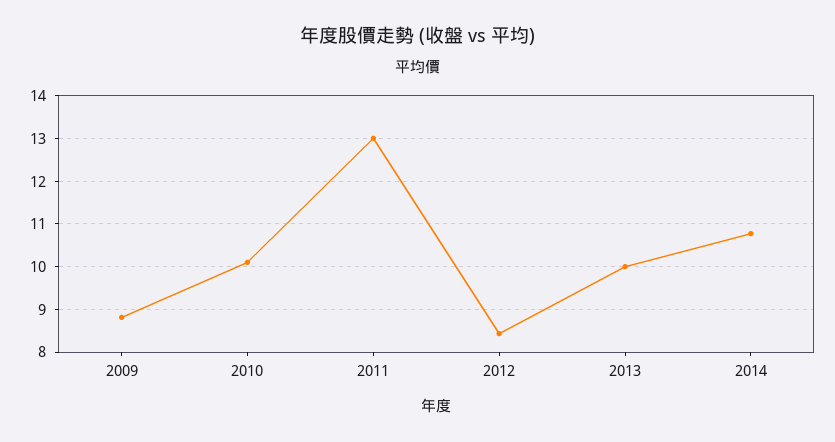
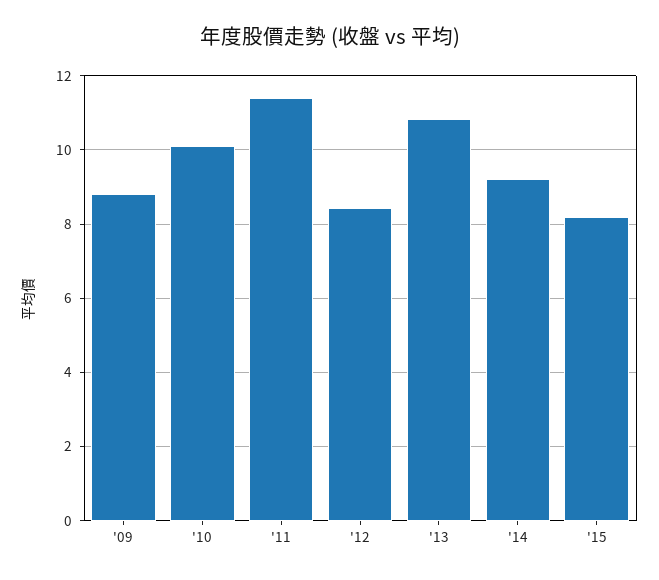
2011: 13 -> 11.4
2013: 10 -> 10.8
2014: 10.8 -> 9.2
'15: none -> 8.2

